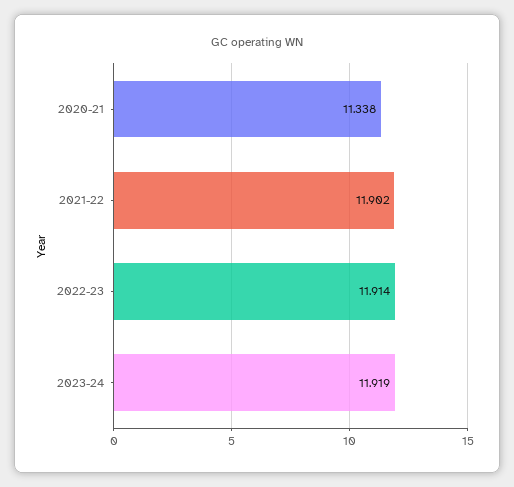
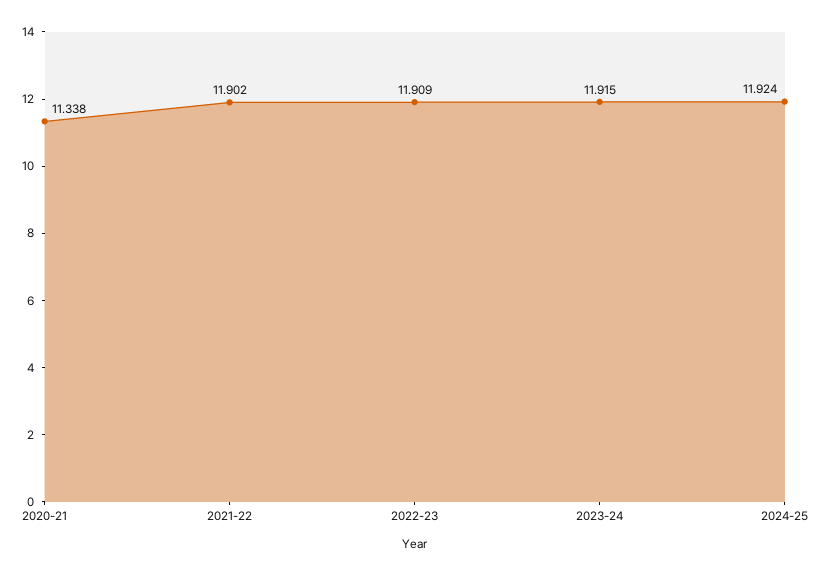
2022-23: 11.914 -> 11.909
2023-24: 11.919 -> 11.915
2024-25: none -> 11.924

